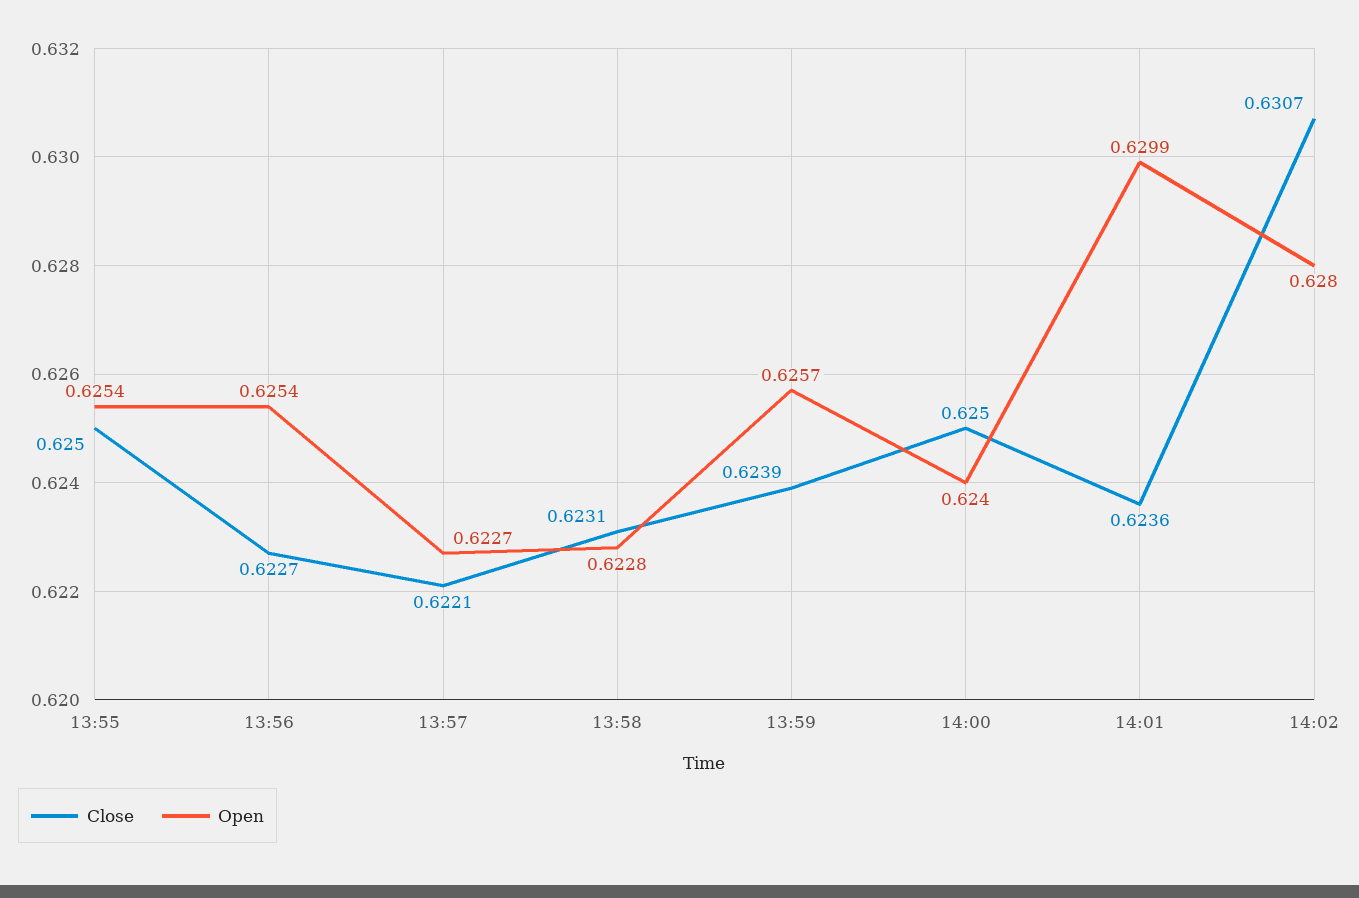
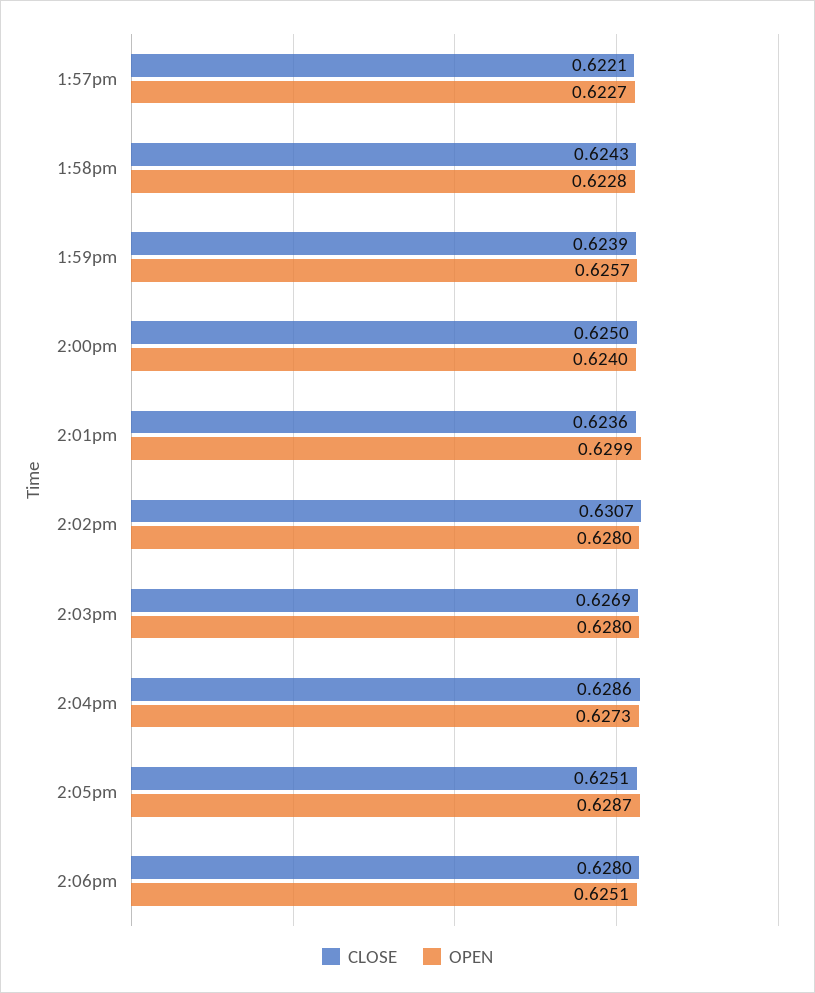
Close, 13:55: 0.625 -> none
Open, 13:55: 0.6254 -> none
Close, 13:56: 0.6227 -> none
Open, 13:56: 0.6254 -> none
Close, 13:58: 0.6231 -> 0.6243
Close, 2:03pm: none -> 0.6269
Open, 2:03pm: none -> 0.628
Close, 2:04pm: none -> 0.6286
Open, 2:04pm: none -> 0.6273
Close, 2:05pm: none -> 0.6251
Open, 2:05pm: none -> 0.6287
Close, 2:06pm: none -> 0.628
Open, 2:06pm: none -> 0.6251

